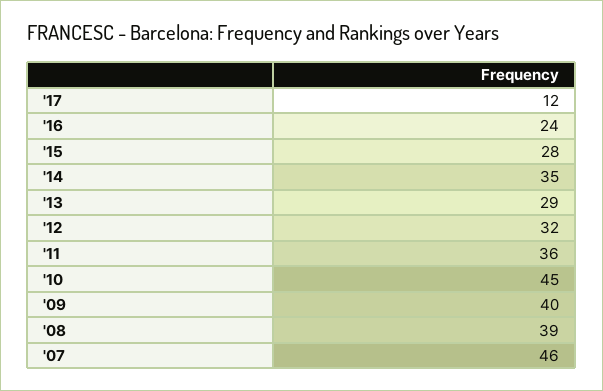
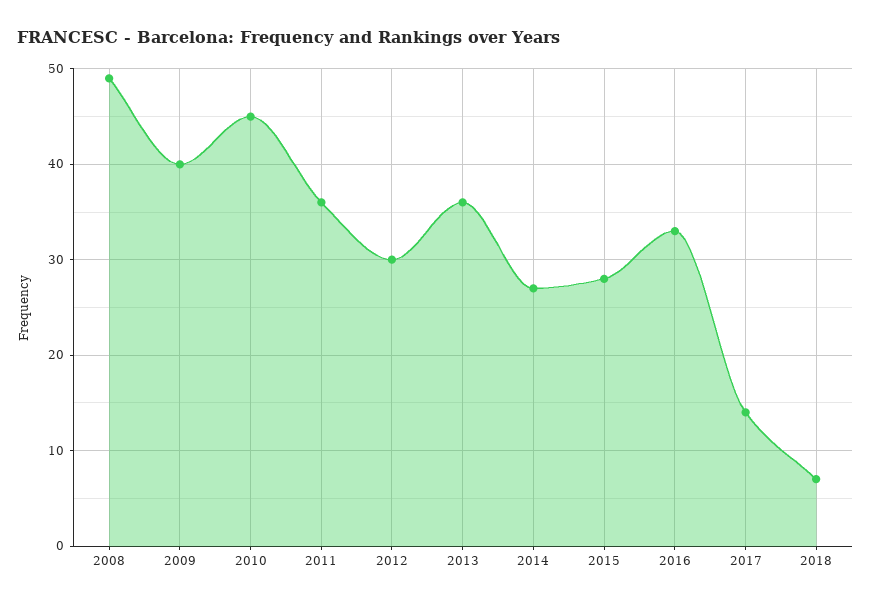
'17: 12 -> 14
'16: 24 -> 33
'14: 35 -> 27
'13: 29 -> 36
'12: 32 -> 30
'08: 39 -> 49
'07: 46 -> none
2018: none -> 7

